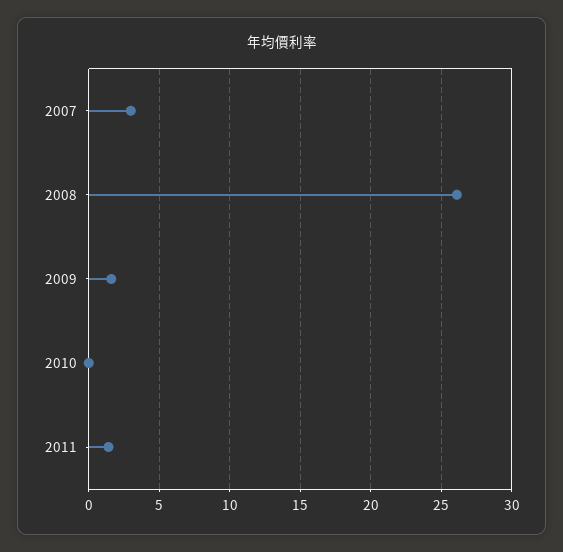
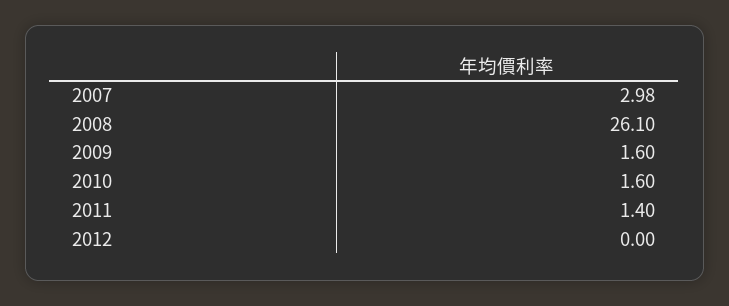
2010: 0 -> 1.6
2012: none -> 0

